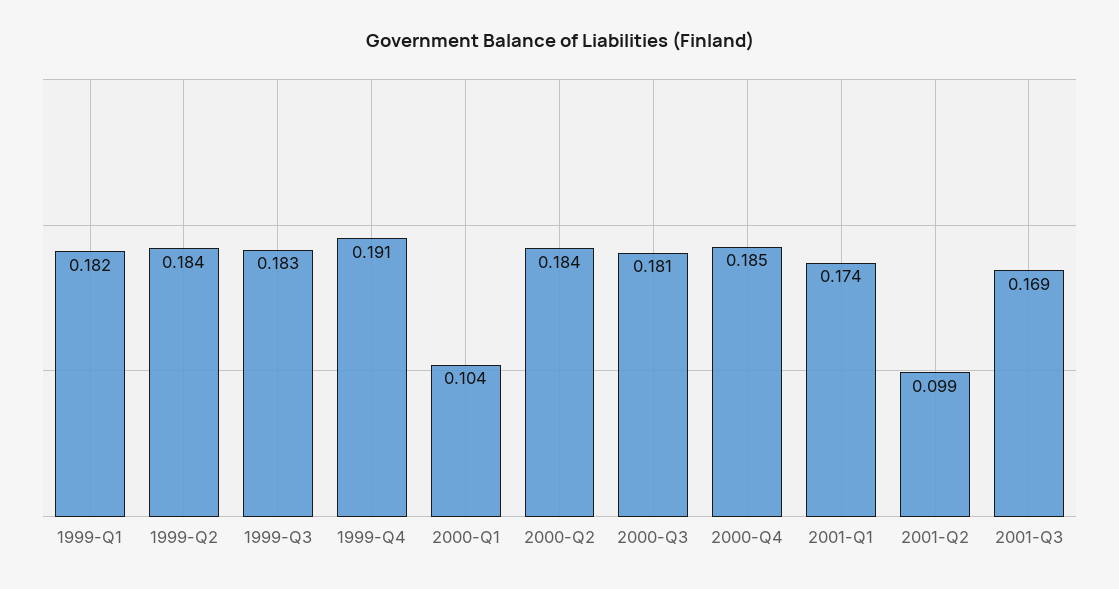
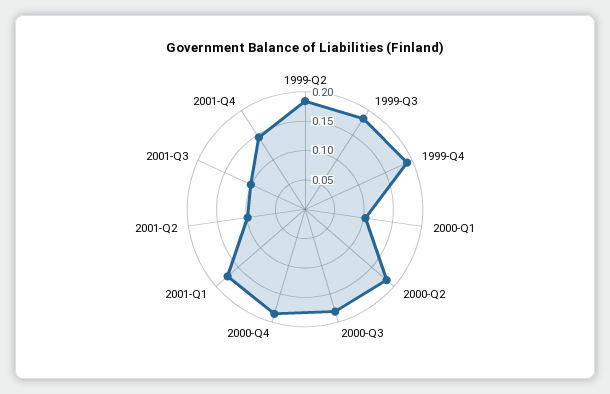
1999-Q1: 0.182 -> none
2001-Q3: 0.169 -> 0.1
2001-Q4: none -> 0.15

